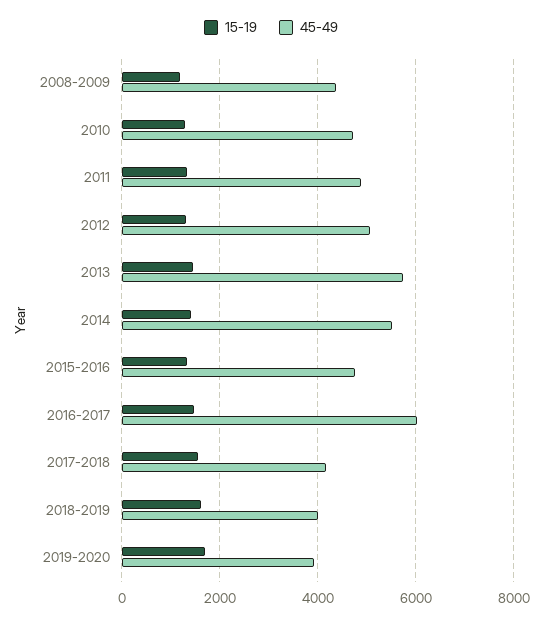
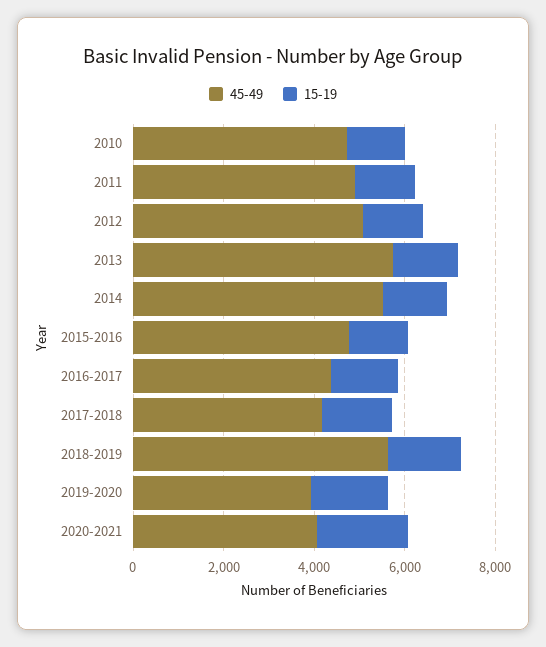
15-19, 2008-2009: 1200 -> none
45-49, 2008-2009: 4400 -> none
45-49, 2016-2017: 6000 -> 4500
45-49, 2018-2019: 4000 -> 5500
45-49, 2020-2021: none -> 4000
15-19, 2020-2021: none -> 2000

